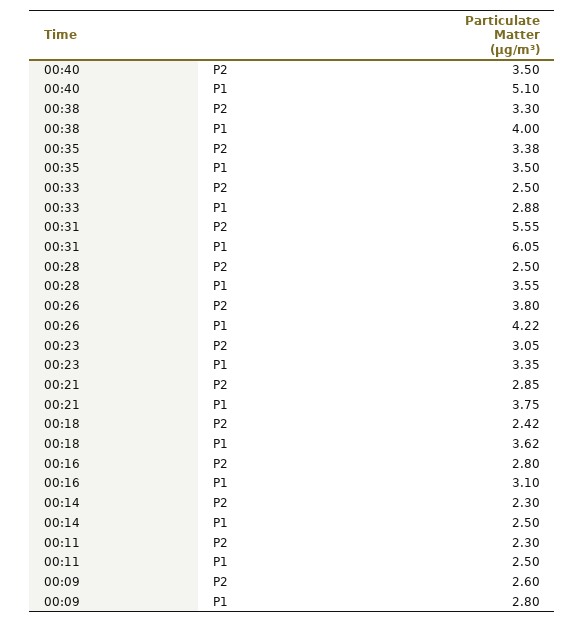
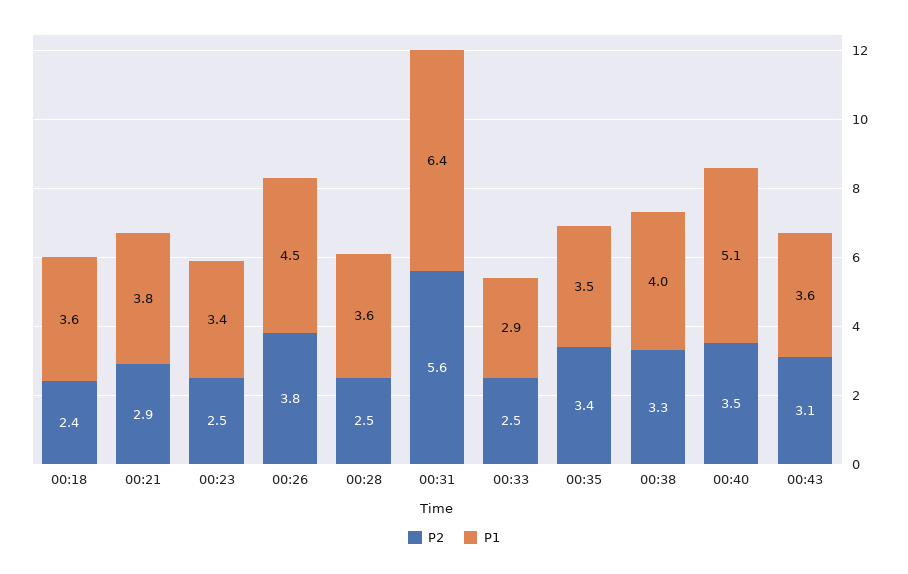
P1, 00:31: 6.05 -> 6.4
P1, 00:26: 4.22 -> 4.5
P2, 00:23: 3.05 -> 2.5
P2, 00:16: 2.8 -> none
P1, 00:16: 3.1 -> none
P2, 00:14: 2.3 -> none
P1, 00:14: 2.5 -> none
P2, 00:11: 2.3 -> none
P1, 00:11: 2.5 -> none
P2, 00:09: 2.6 -> none
P1, 00:09: 2.8 -> none
P2, 00:43: none -> 3.1
P1, 00:43: none -> 3.6

